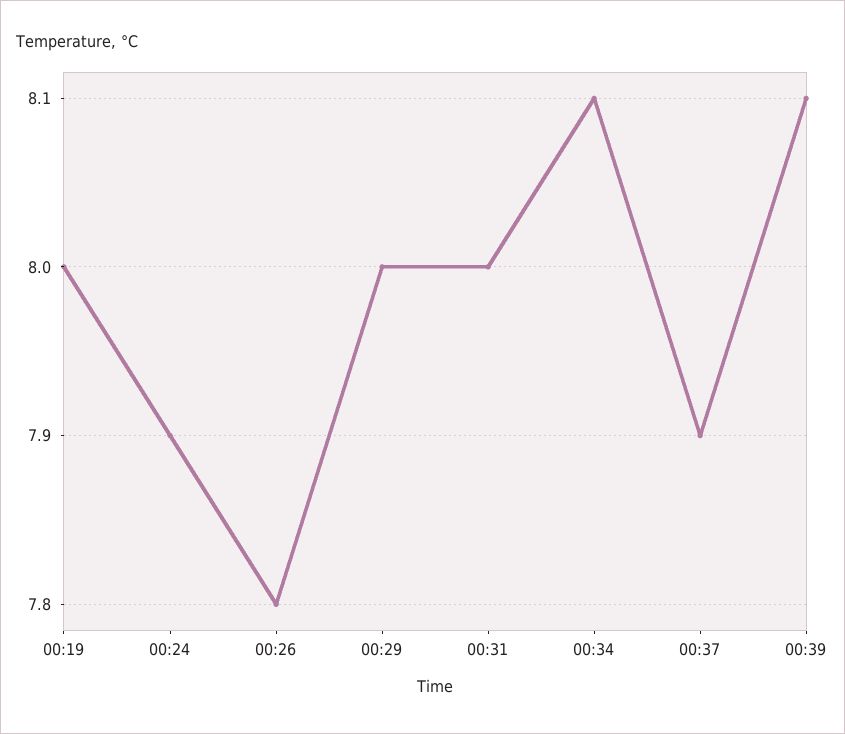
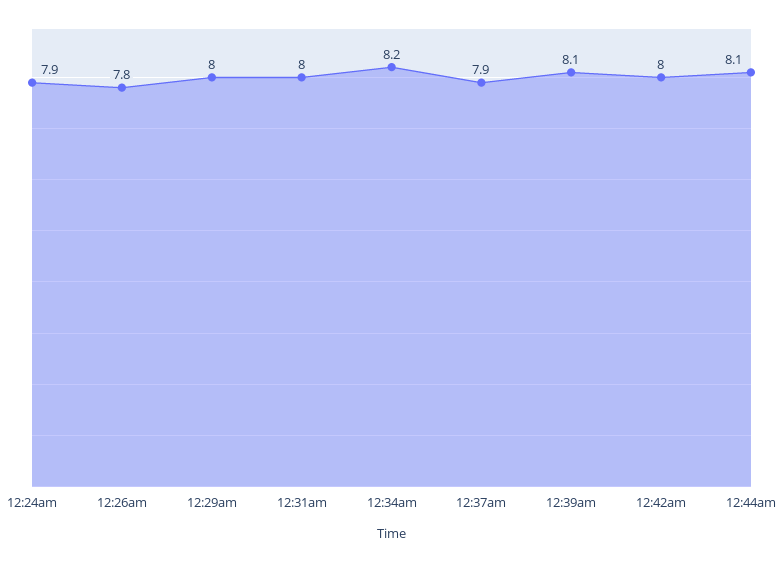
00:19: 8 -> none
00:34: 8.1 -> 8.2
12:42am: none -> 8
12:44am: none -> 8.1

